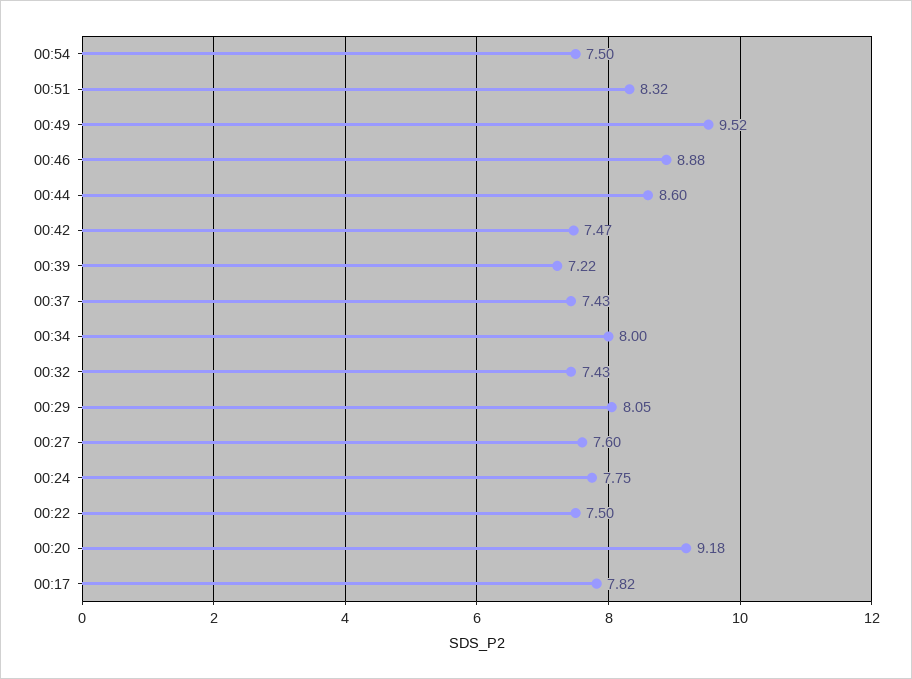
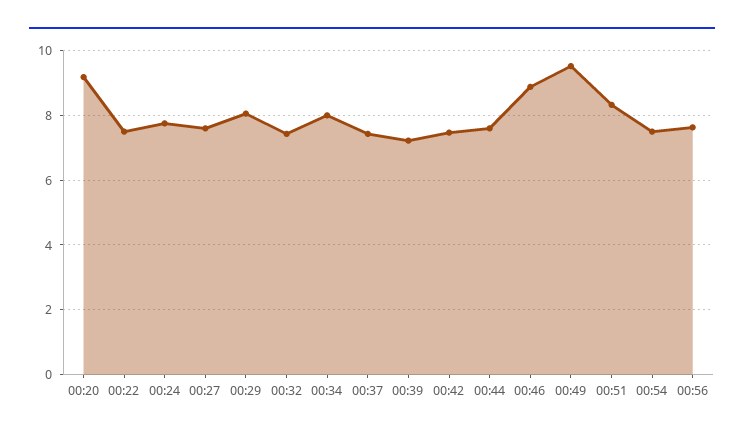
00:44: 8.6 -> 7.6
00:17: 7.82 -> none
00:56: none -> 7.6

